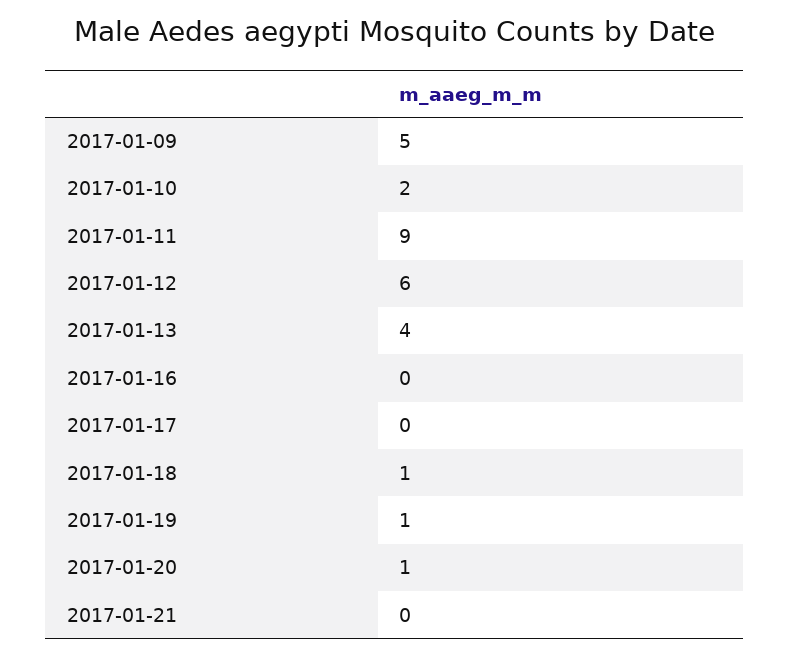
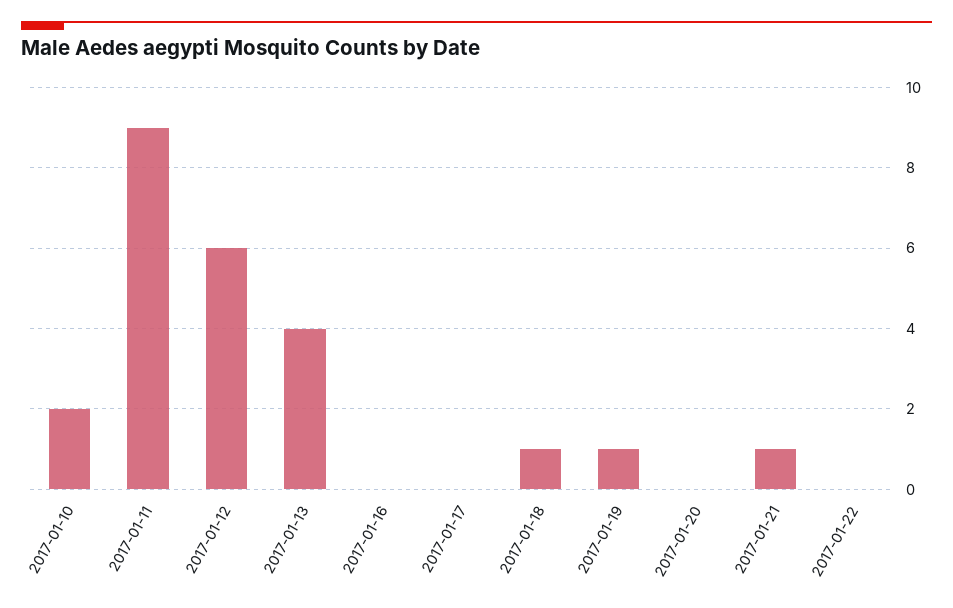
2017-01-09: 5 -> none
2017-01-20: 1 -> 0
2017-01-21: 0 -> 1
2017-01-22: none -> 0

